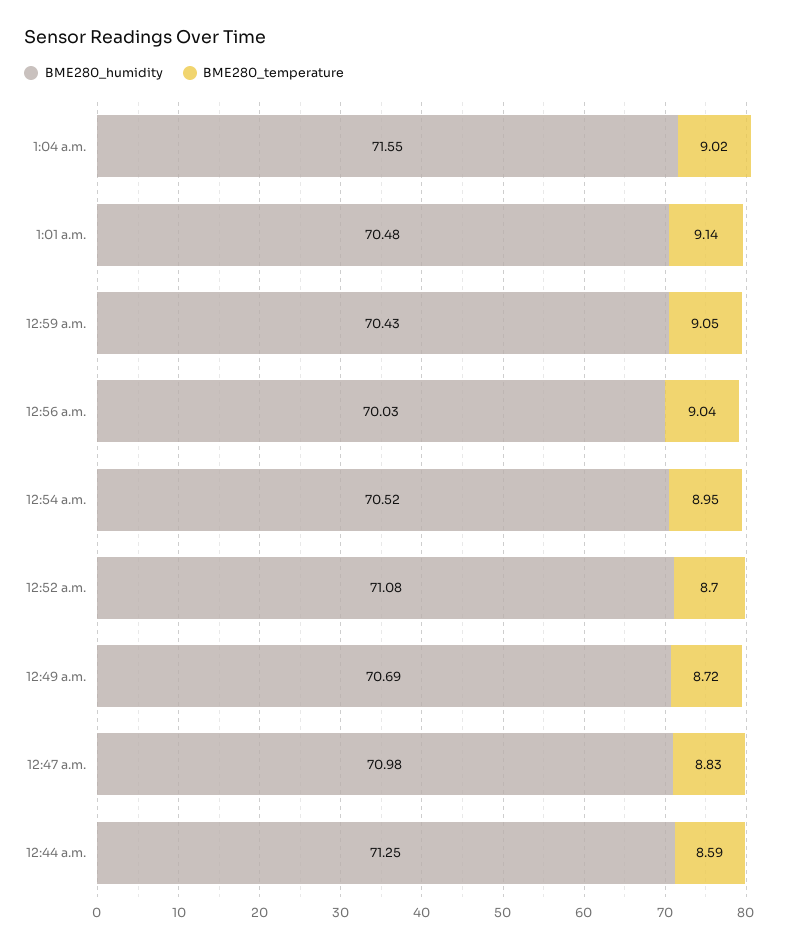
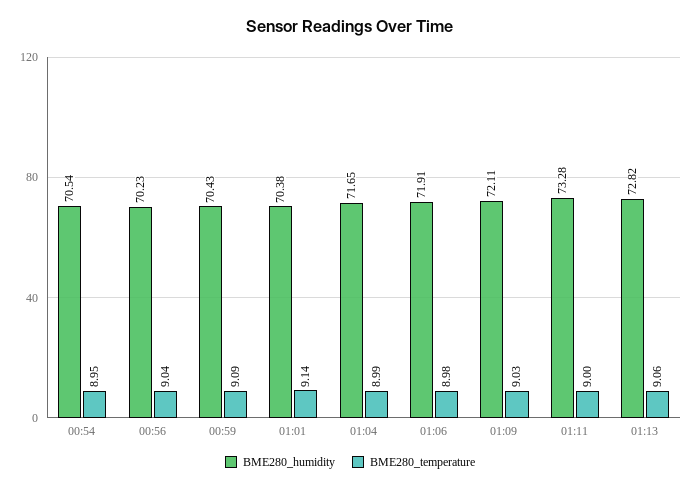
BME280_humidity, 1:04 a.m.: 71.55 -> 71.65
BME280_temperature, 1:04 a.m.: 9.02 -> 8.99
BME280_humidity, 1:01 a.m.: 70.48 -> 70.38
BME280_temperature, 12:59 a.m.: 9.05 -> 9.09
BME280_humidity, 12:56 a.m.: 70.03 -> 70.23
BME280_humidity, 12:54 a.m.: 70.52 -> 70.54
BME280_humidity, 12:52 a.m.: 71.08 -> none
BME280_temperature, 12:52 a.m.: 8.7 -> none
BME280_humidity, 12:49 a.m.: 70.69 -> none
BME280_temperature, 12:49 a.m.: 8.72 -> none
BME280_humidity, 12:47 a.m.: 70.98 -> none
BME280_temperature, 12:47 a.m.: 8.83 -> none
BME280_humidity, 12:44 a.m.: 71.25 -> none
BME280_temperature, 12:44 a.m.: 8.59 -> none
BME280_humidity, 01:06: none -> 71.91
BME280_temperature, 01:06: none -> 8.98
BME280_humidity, 01:09: none -> 72.11
BME280_temperature, 01:09: none -> 9.03
BME280_humidity, 01:11: none -> 73.28
BME280_temperature, 01:11: none -> 9
BME280_humidity, 01:13: none -> 72.82
BME280_temperature, 01:13: none -> 9.06

